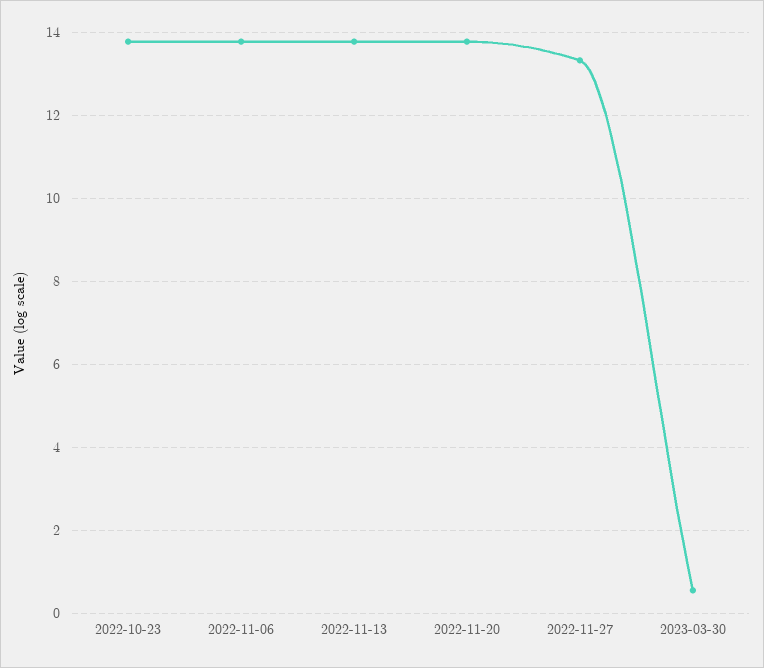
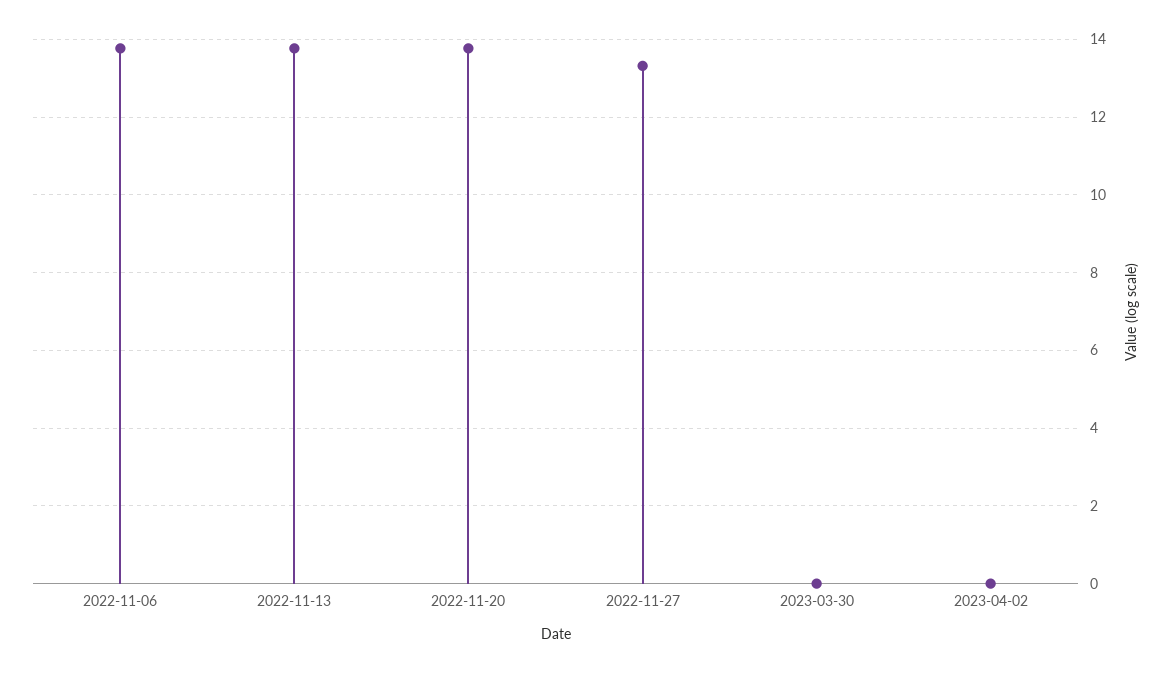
2022-10-23: 13.8 -> none
2023-03-30: 0.6 -> 0
2023-04-02: none -> 0

